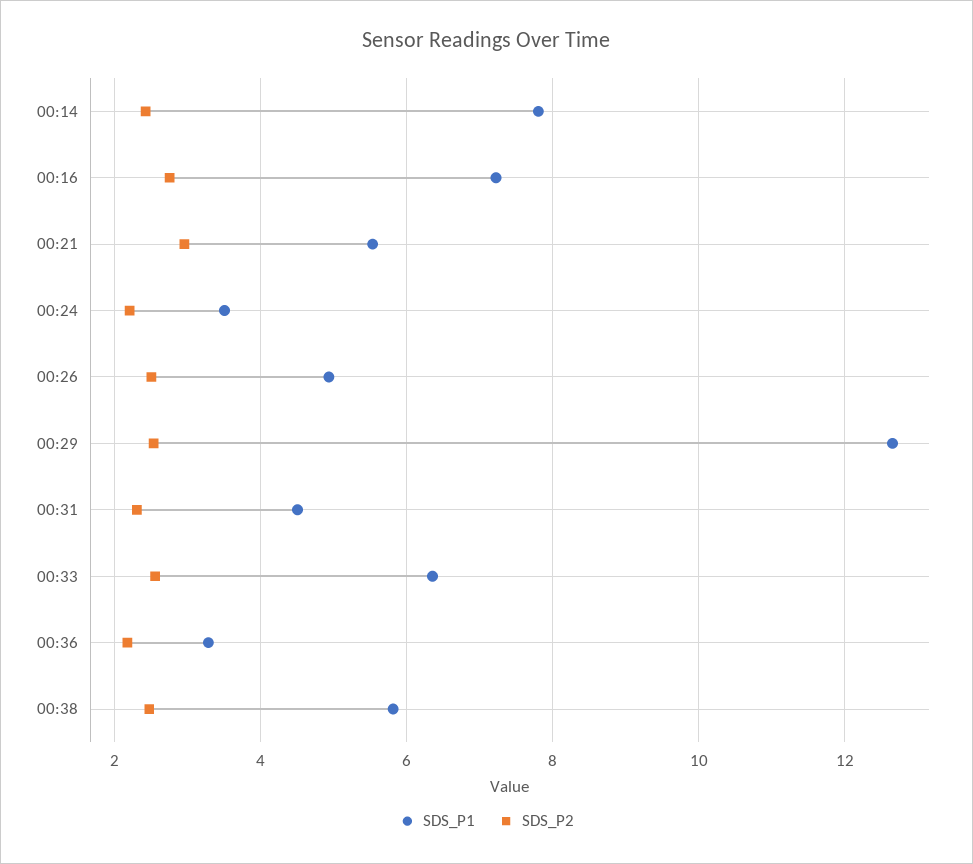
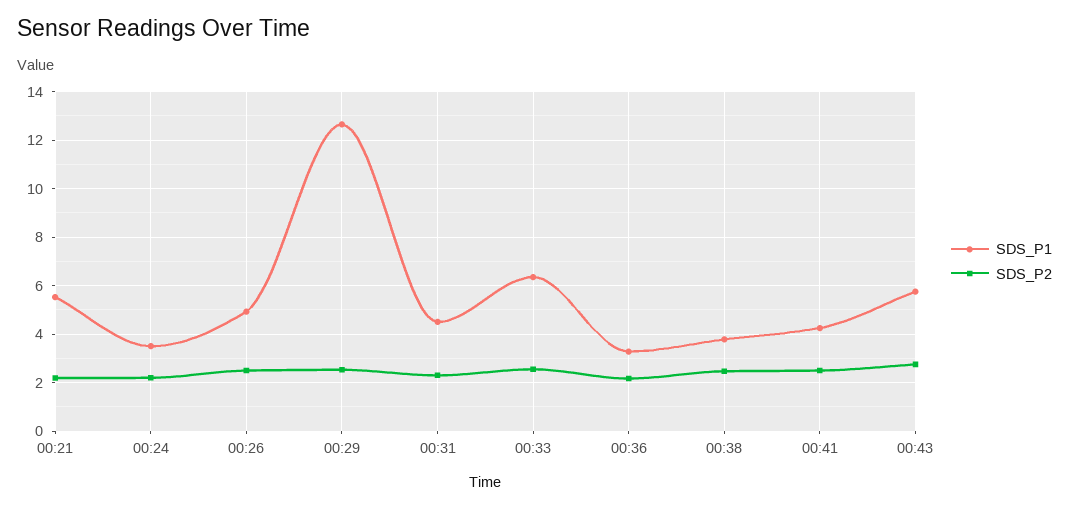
SDS_P1, 00:14: 7.8 -> none
SDS_P2, 00:14: 2.4 -> none
SDS_P1, 00:16: 7.2 -> none
SDS_P2, 00:16: 2.8 -> none
SDS_P2, 00:21: 3 -> 2.25
SDS_P1, 00:38: 5.8 -> 3.75
SDS_P1, 00:41: none -> 4.25
SDS_P2, 00:41: none -> 2.5
SDS_P1, 00:43: none -> 5.75
SDS_P2, 00:43: none -> 2.75

